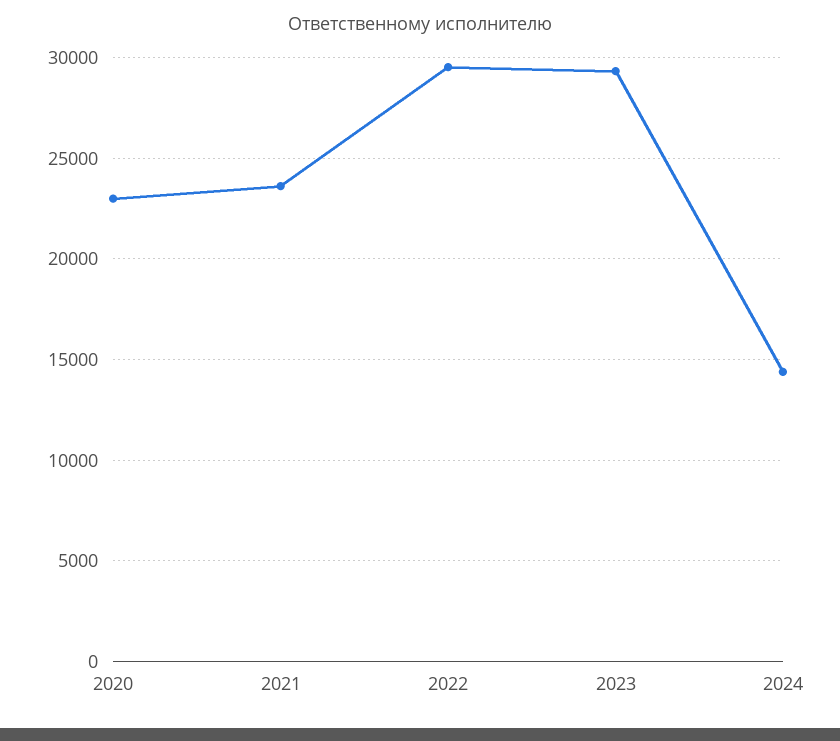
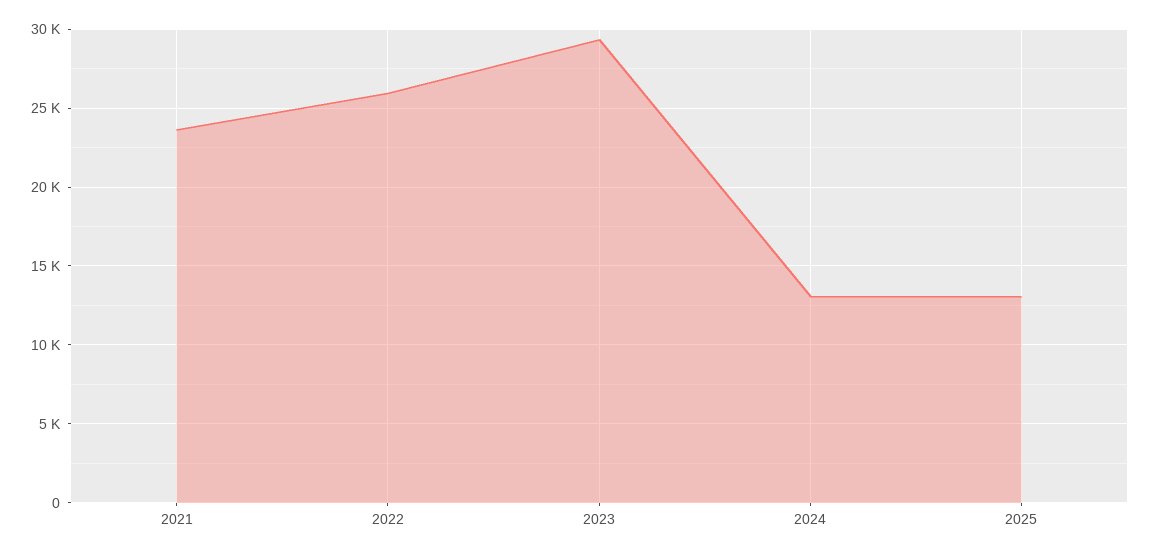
2020: 23000 -> none
2022: 29500 -> 26000
2024: 14500 -> 13000
2025: none -> 13000

